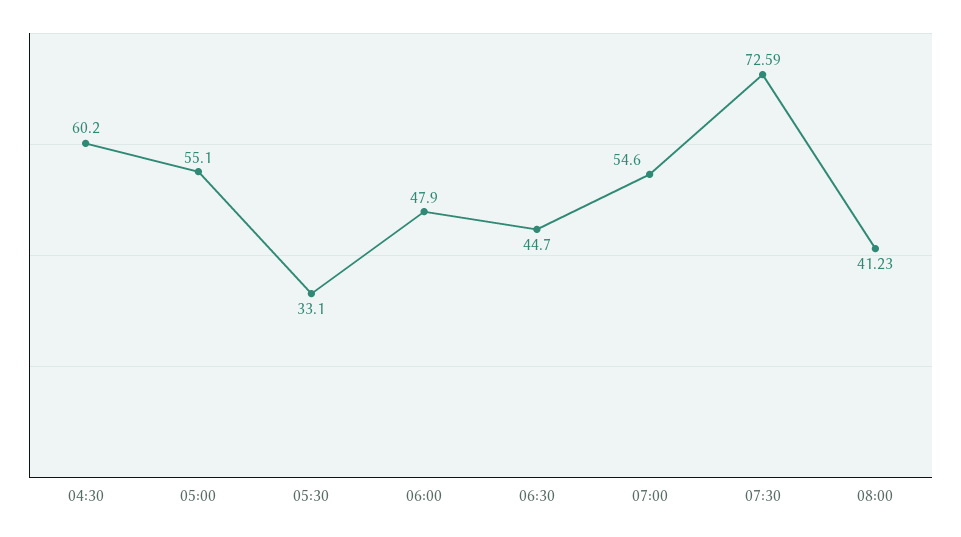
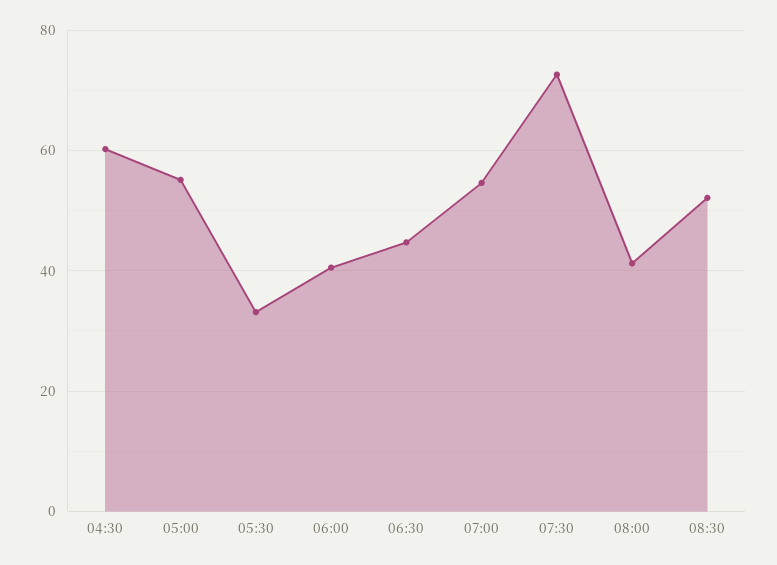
06:00: 47.9 -> 40
08:30: none -> 52

